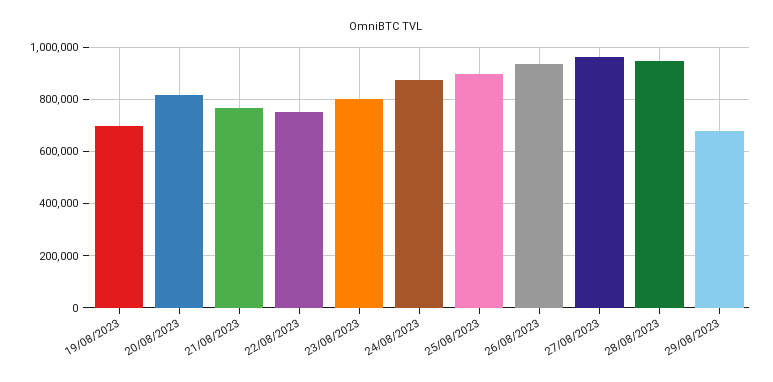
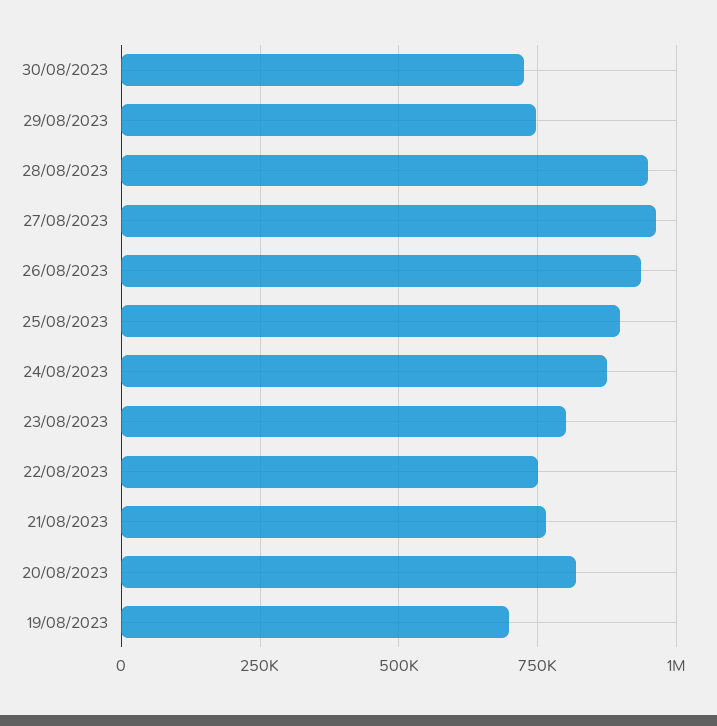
29/08/2023: 675000 -> 750000
30/08/2023: none -> 725000

